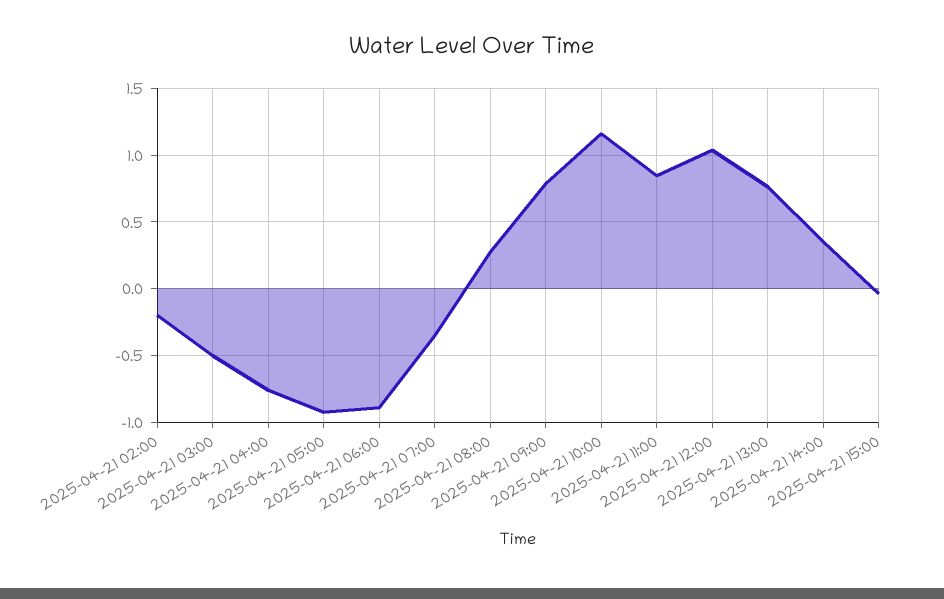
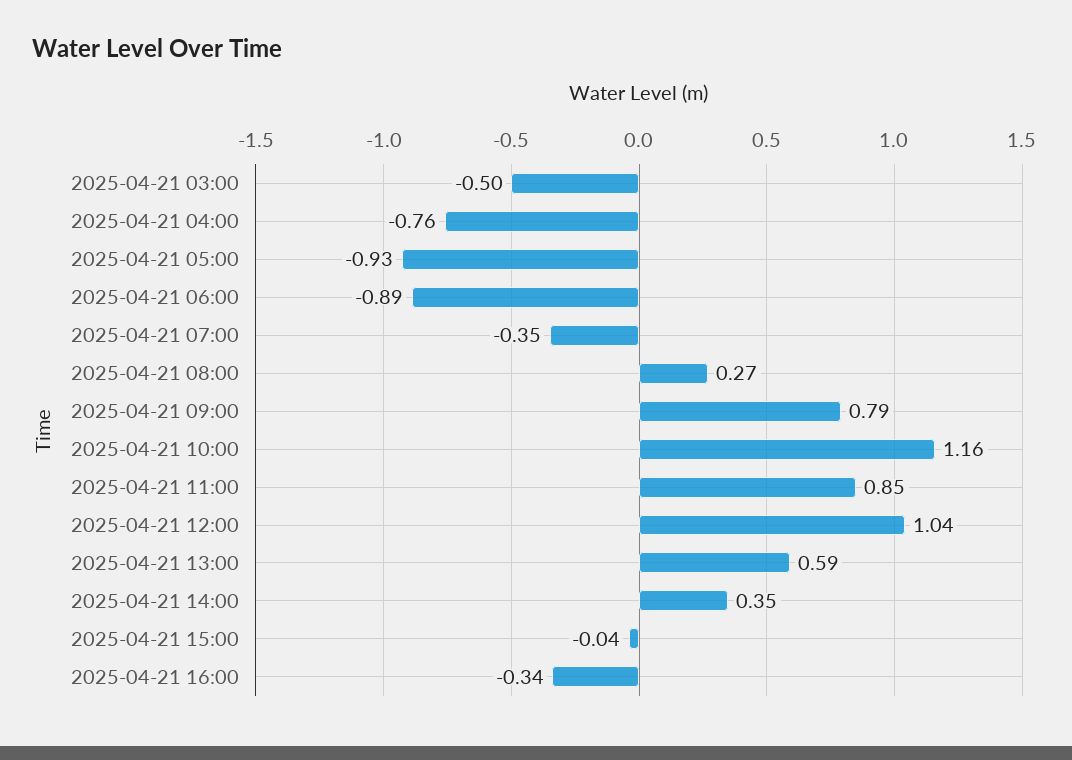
2025-04-21 02:00: -0.2 -> none
2025-04-21 13:00: 0.75 -> 0.59
2025-04-21 16:00: none -> -0.34

